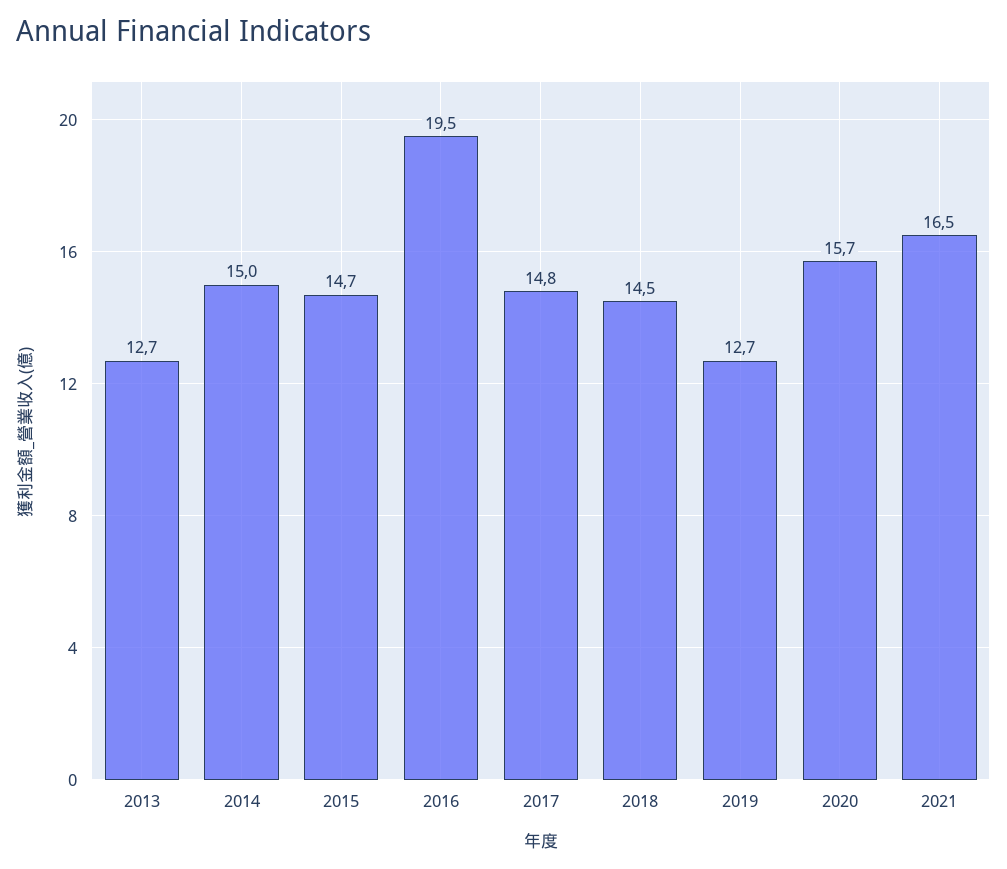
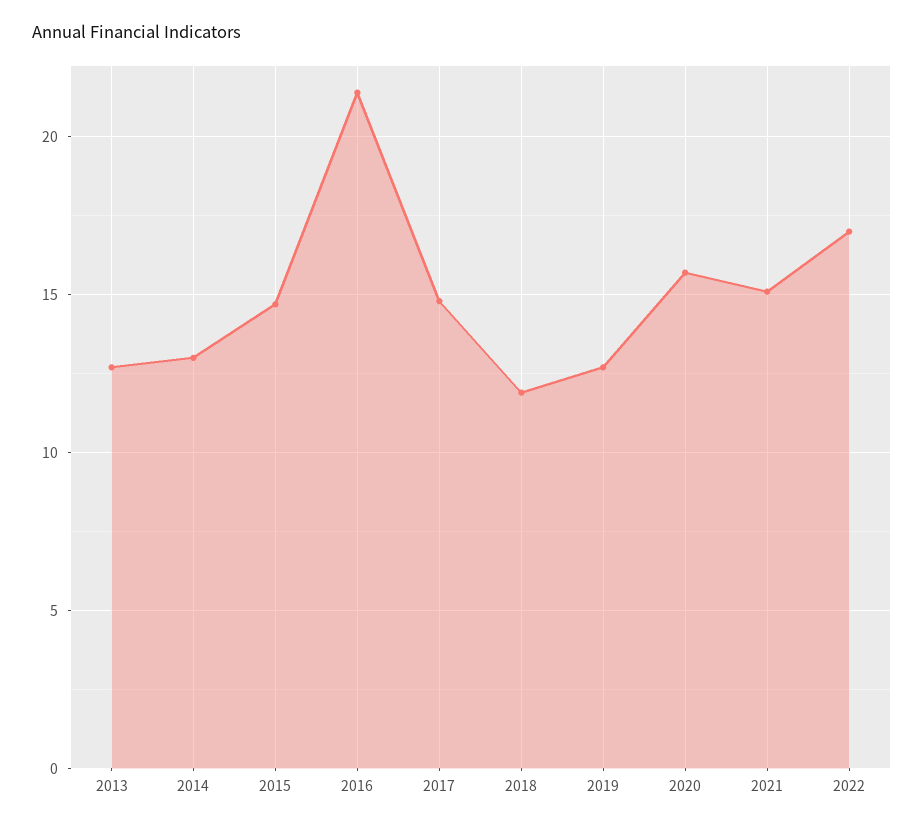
2014: 15 -> 13
2016: 19.5 -> 21.5
2018: 14.5 -> 12
2021: 16.5 -> 15
2022: none -> 17

